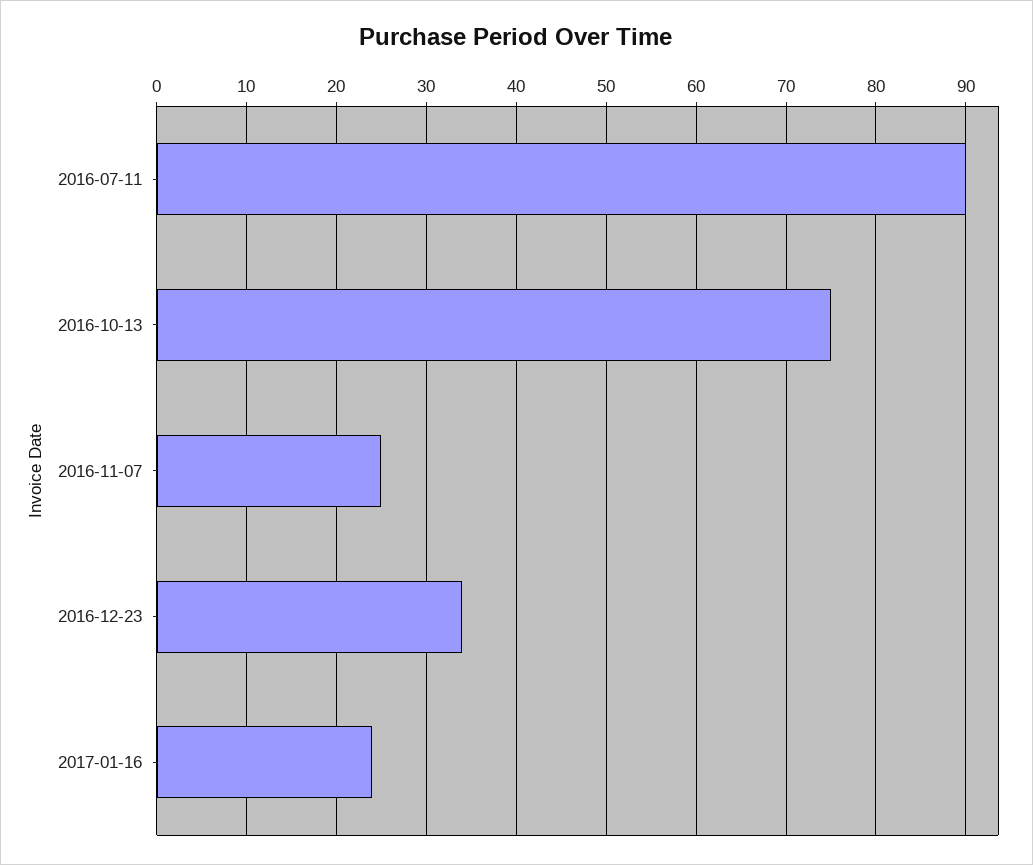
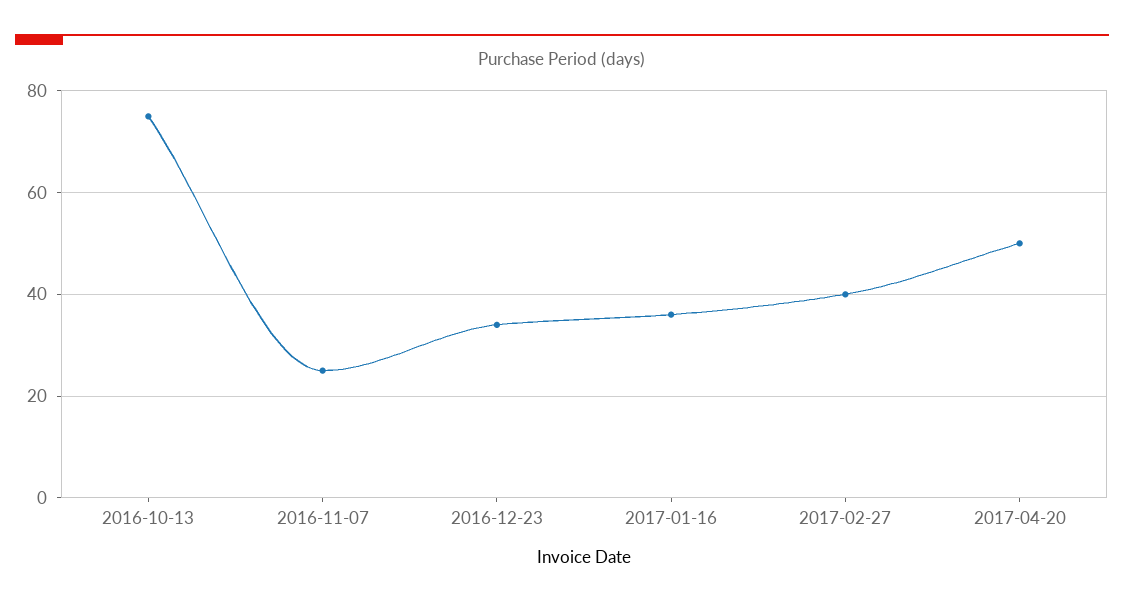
2016-07-11: 90 -> none
2017-01-16: 24 -> 35
2017-02-27: none -> 40
2017-04-20: none -> 50

